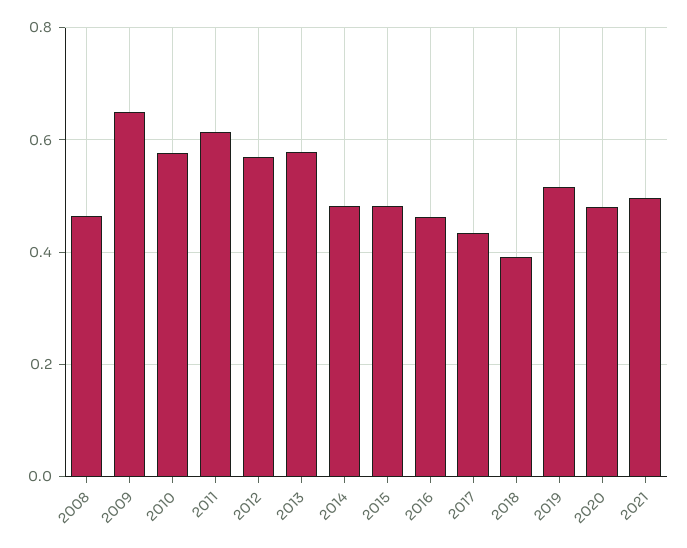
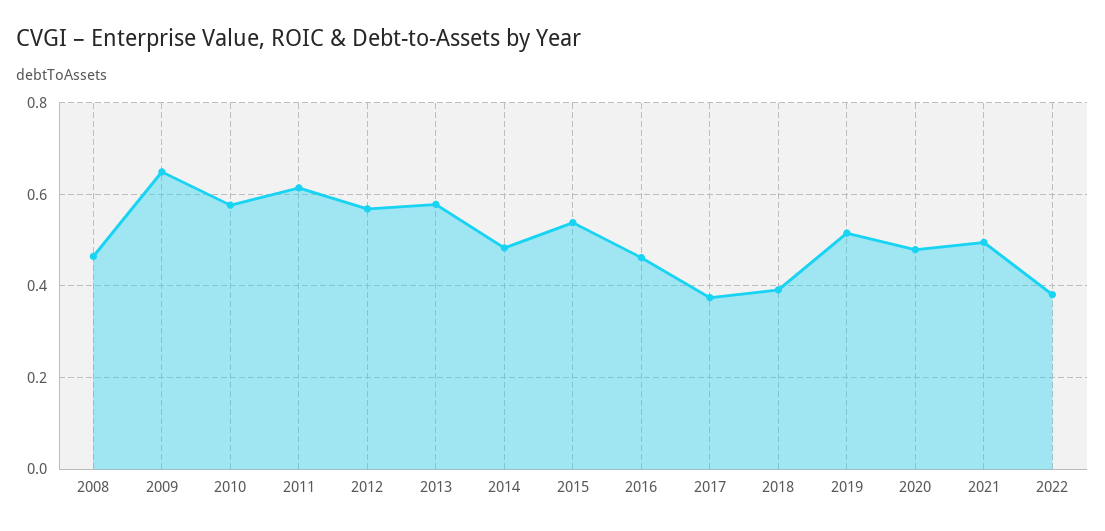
2015: 0.48 -> 0.54
2017: 0.44 -> 0.38
2022: none -> 0.38

